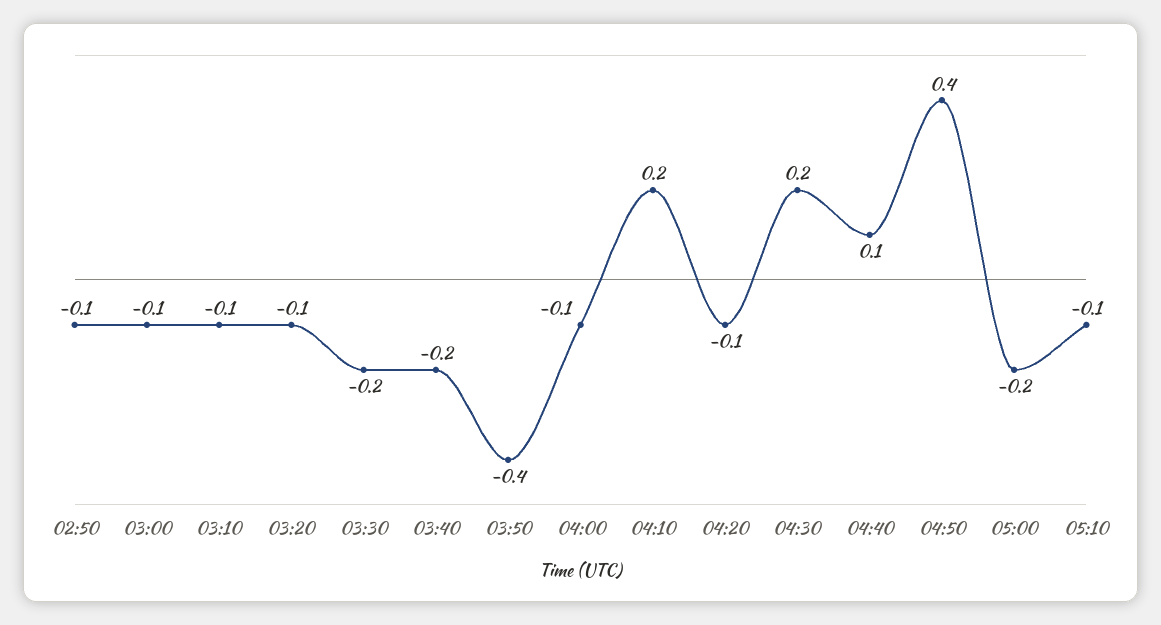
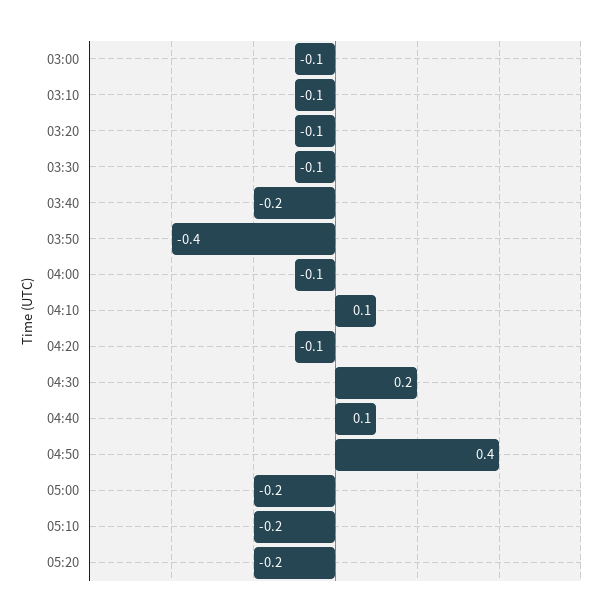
02:50: -0.1 -> none
03:30: -0.2 -> -0.1
04:10: 0.2 -> 0.1
05:10: -0.1 -> -0.2
05:20: none -> -0.2

